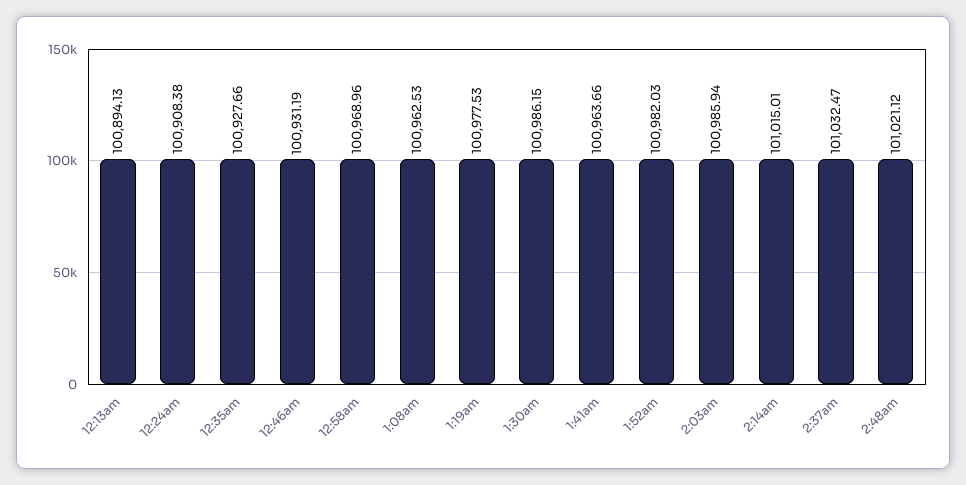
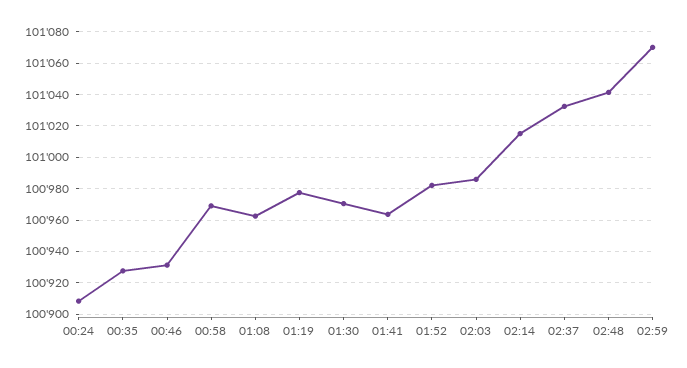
12:13am: 100894.13 -> none
1:30am: 100986.15 -> 100970
2:48am: 101021.12 -> 101040
02:59: none -> 101070

